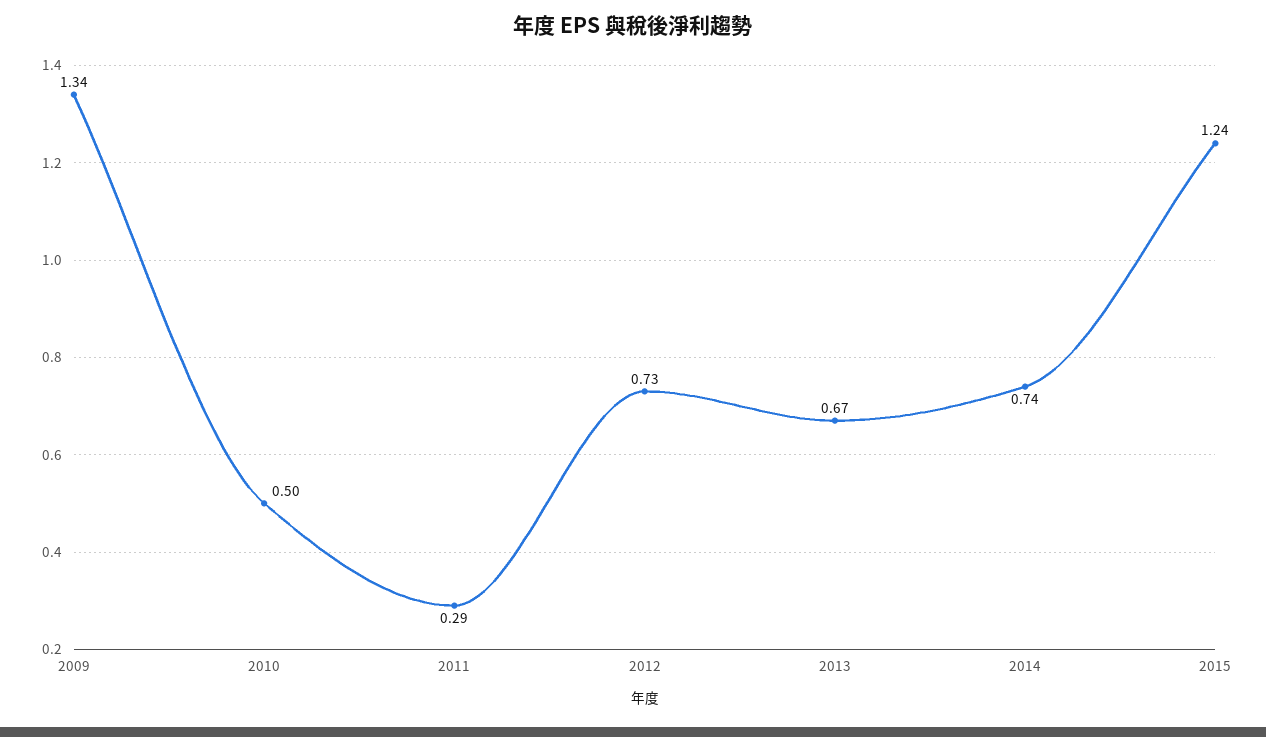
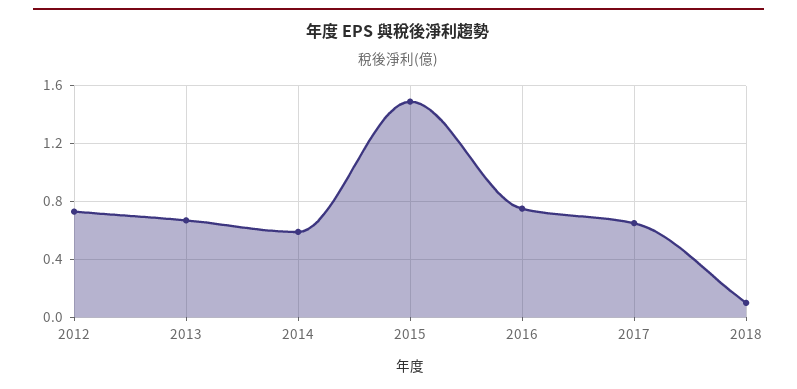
2009: 1.34 -> none
2010: 0.5 -> none
2011: 0.29 -> none
2014: 0.74 -> 0.6
2015: 1.24 -> 1.5
2016: none -> 0.75
2017: none -> 0.65
2018: none -> 0.1

